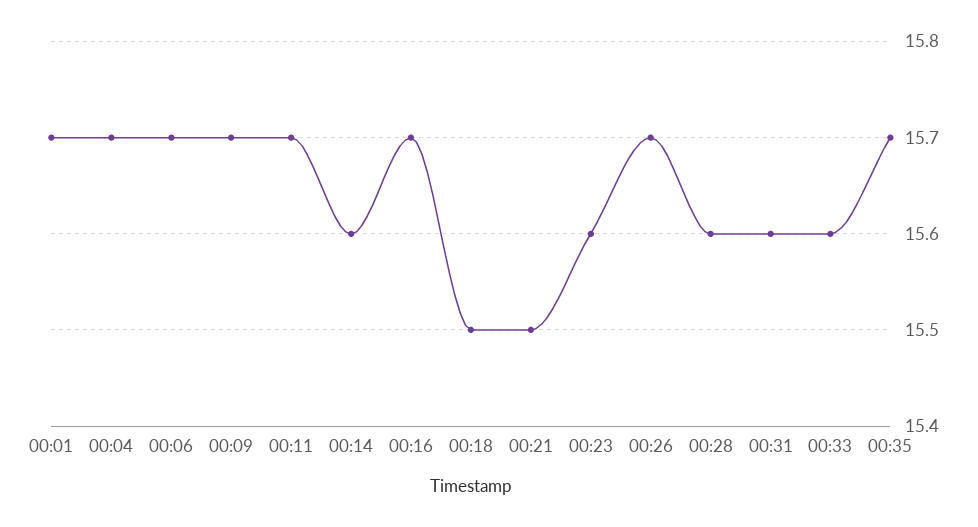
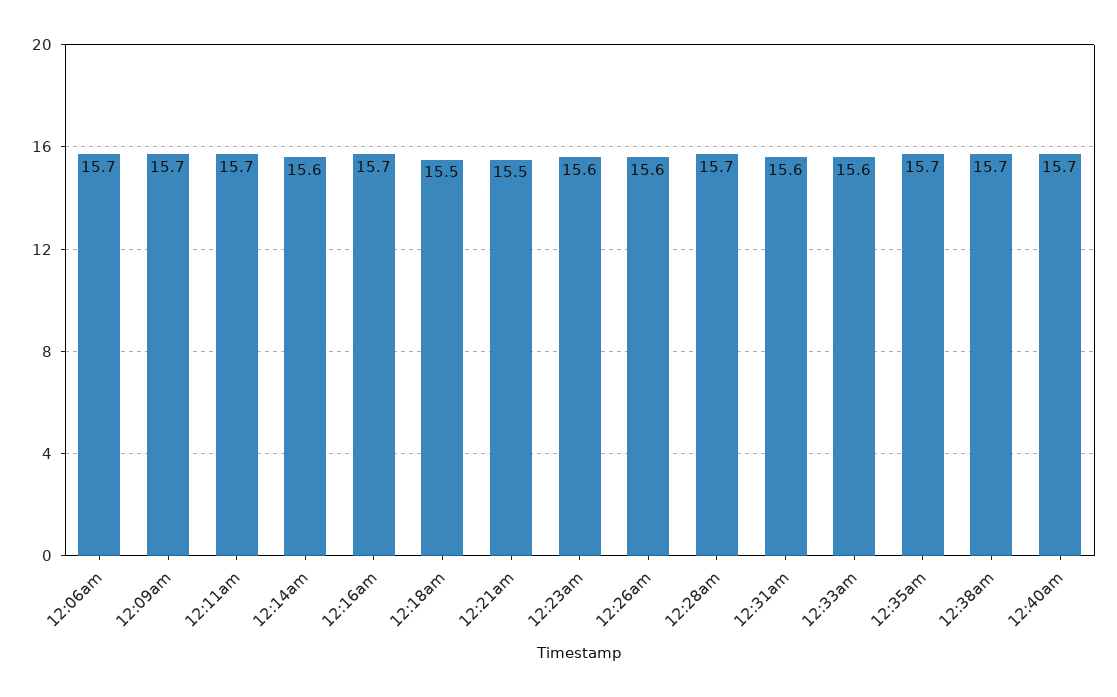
00:01: 15.7 -> none
00:04: 15.7 -> none
00:26: 15.7 -> 15.6
00:28: 15.6 -> 15.7
12:38am: none -> 15.7
12:40am: none -> 15.7

